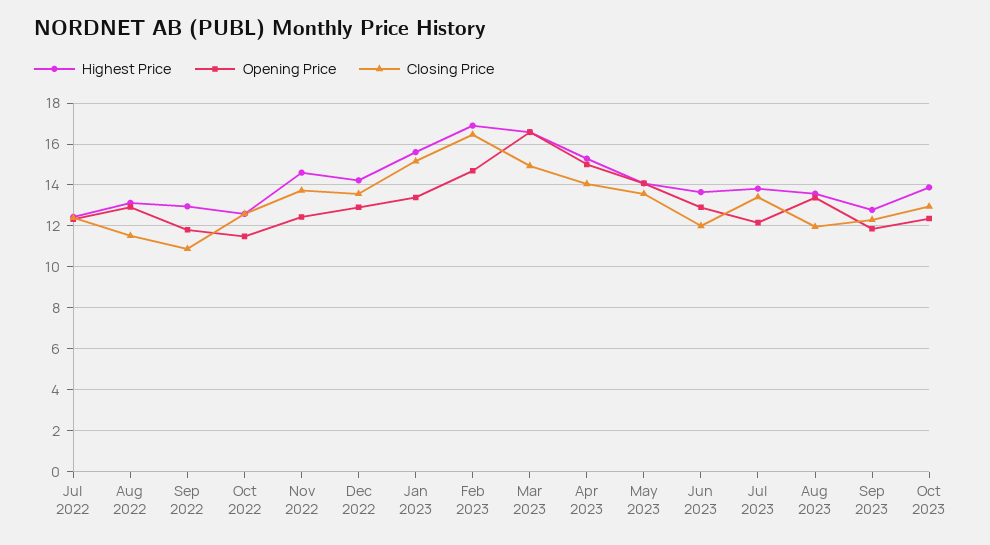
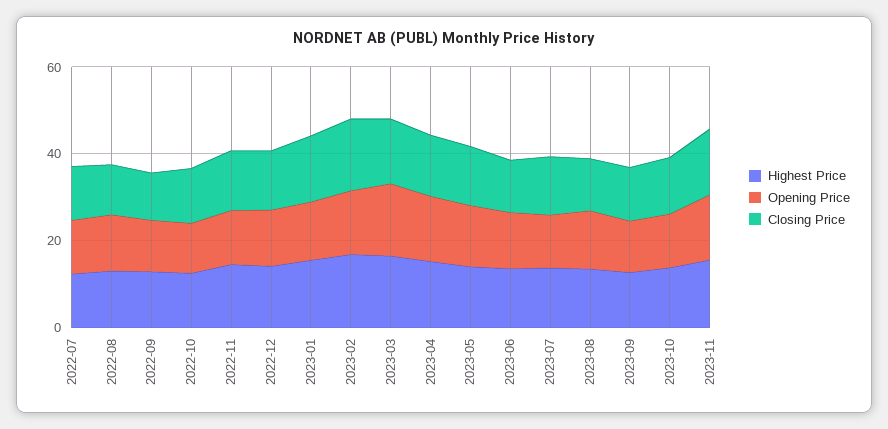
Highest Price, 2023-11: none -> 15
Opening Price, 2023-11: none -> 15
Closing Price, 2023-11: none -> 15

